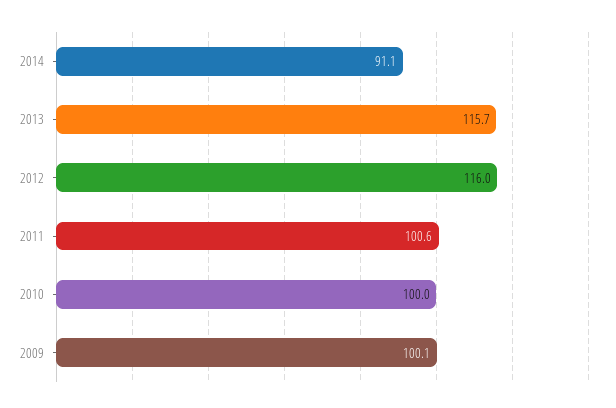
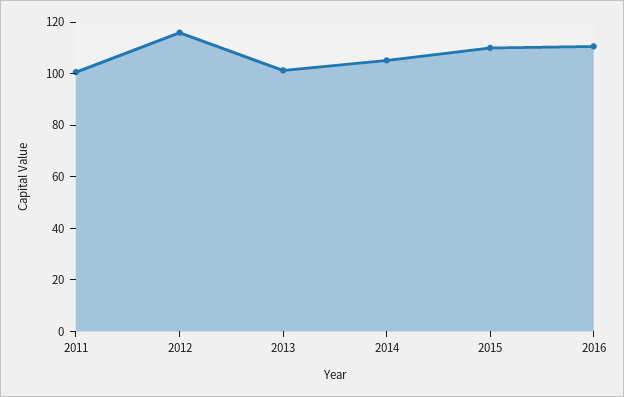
2014: 91.1 -> 105
2013: 115.7 -> 100
2010: 100 -> none
2009: 100.1 -> none
2015: none -> 110
2016: none -> 110

